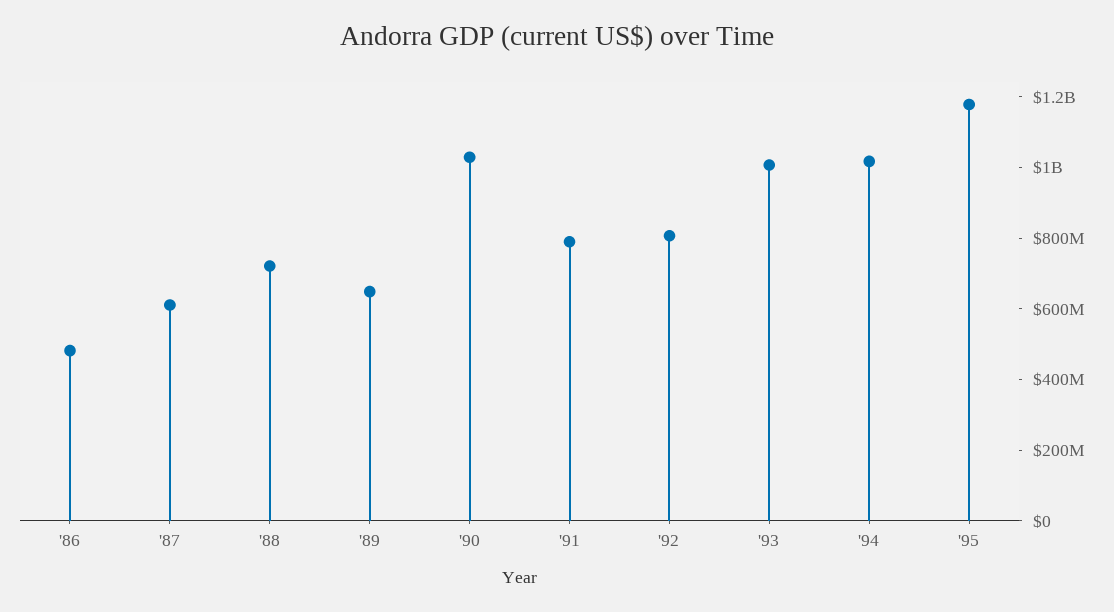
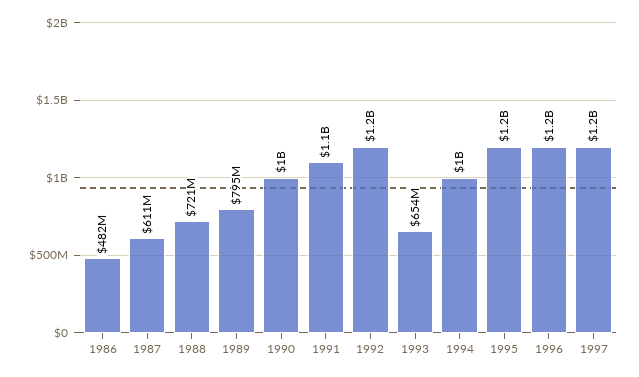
'89: 650000000 -> 795000000
'91: 800000000 -> 1100000000
'92: 800000000 -> 1200000000
'93: 1000000000 -> 654000000
1996: none -> 1200000000
1997: none -> 1200000000

